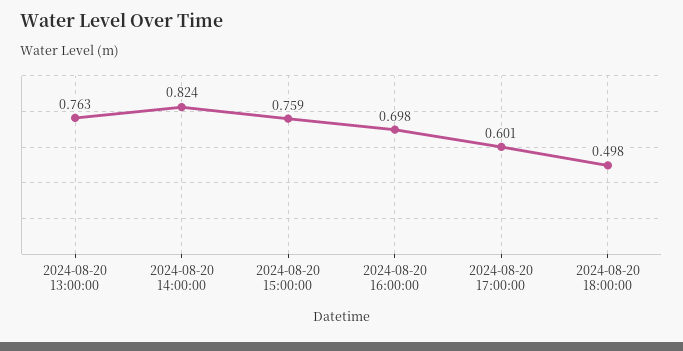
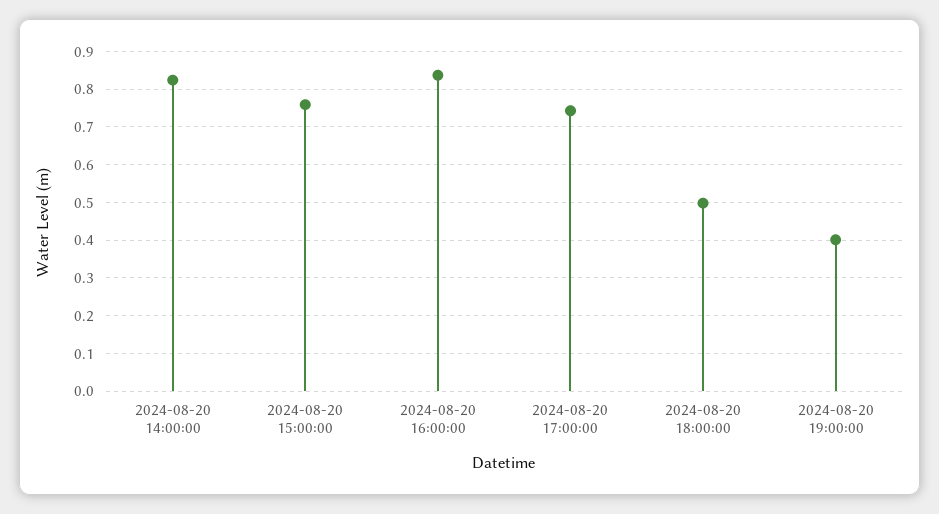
2024-08-20 13:00:00: 0.763 -> none
2024-08-20 16:00:00: 0.698 -> 0.84
2024-08-20 17:00:00: 0.601 -> 0.74
2024-08-20 19:00:00: none -> 0.4

